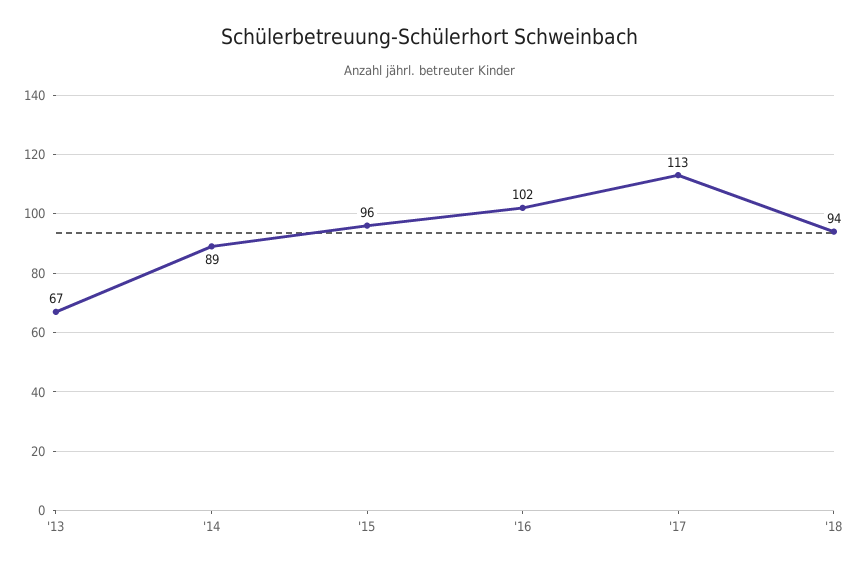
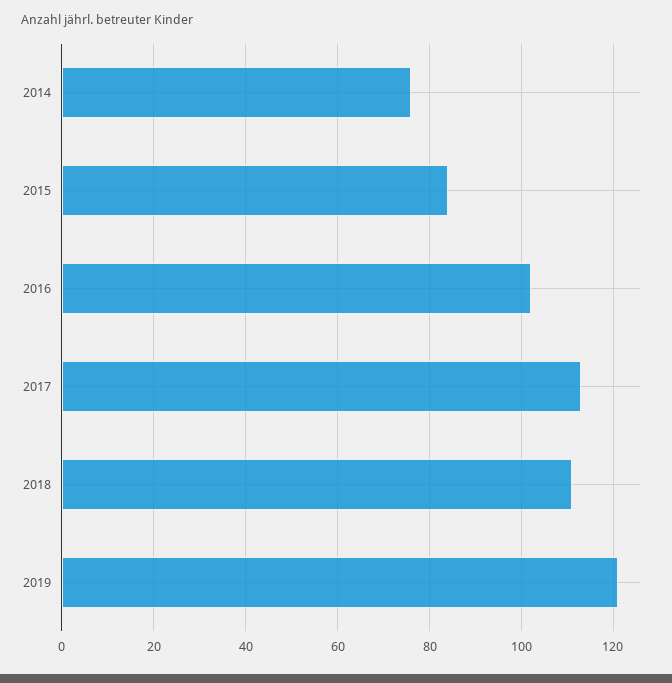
'13: 67 -> none
'14: 89 -> 75
'15: 96 -> 85
'18: 94 -> 110
2019: none -> 120

